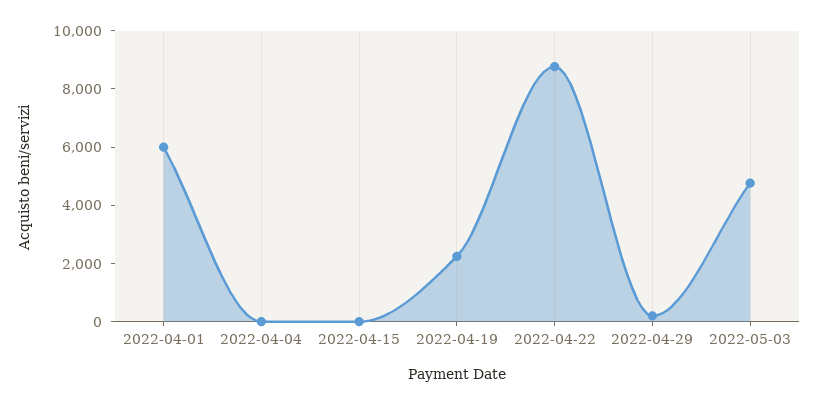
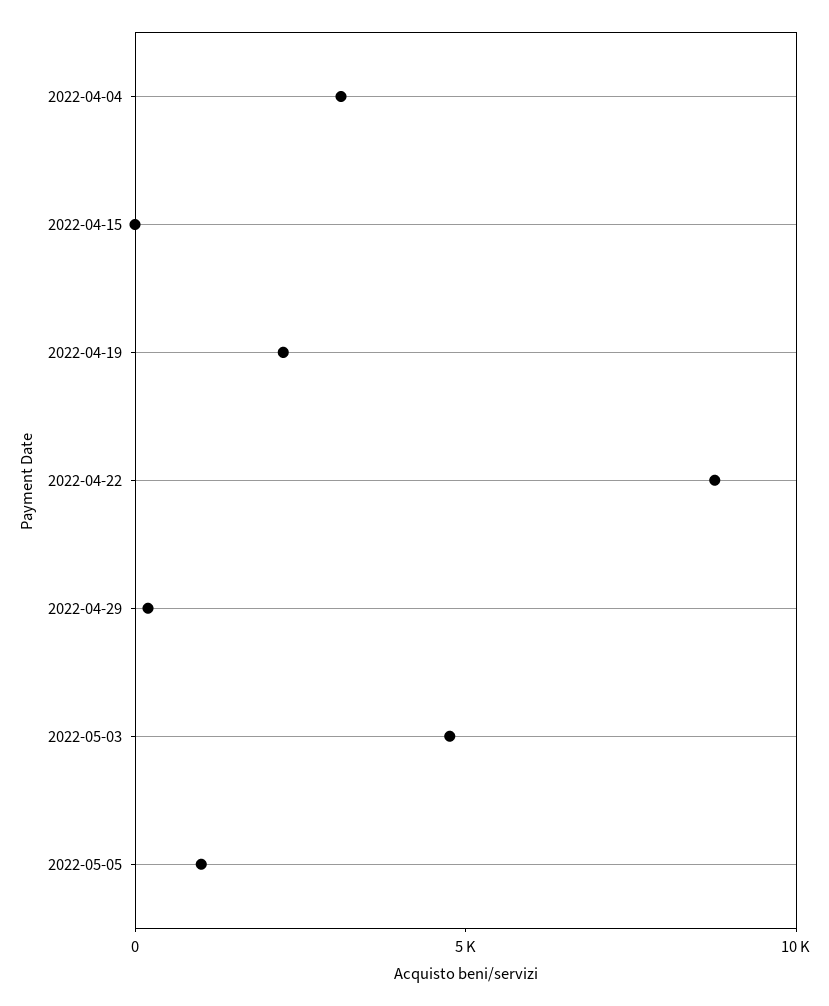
2022-04-01: 6000 -> none
2022-04-04: 0 -> 3000
2022-05-05: none -> 1000

